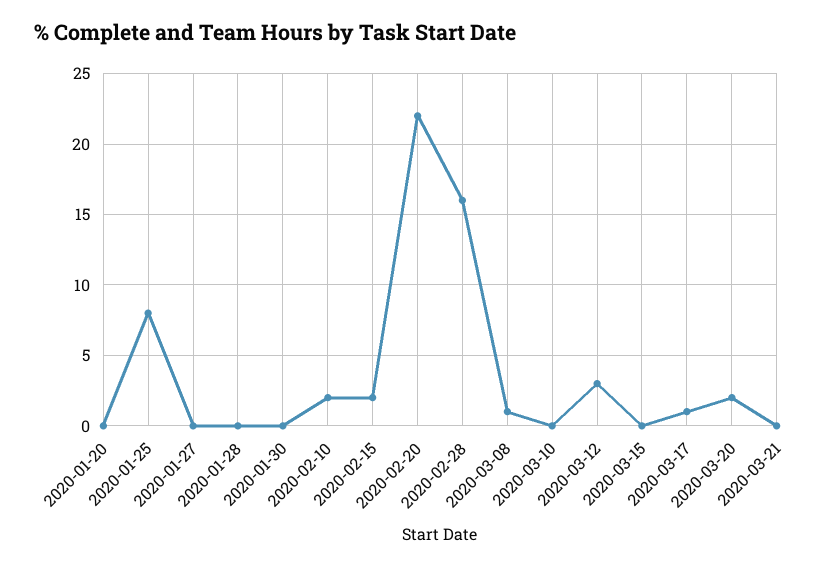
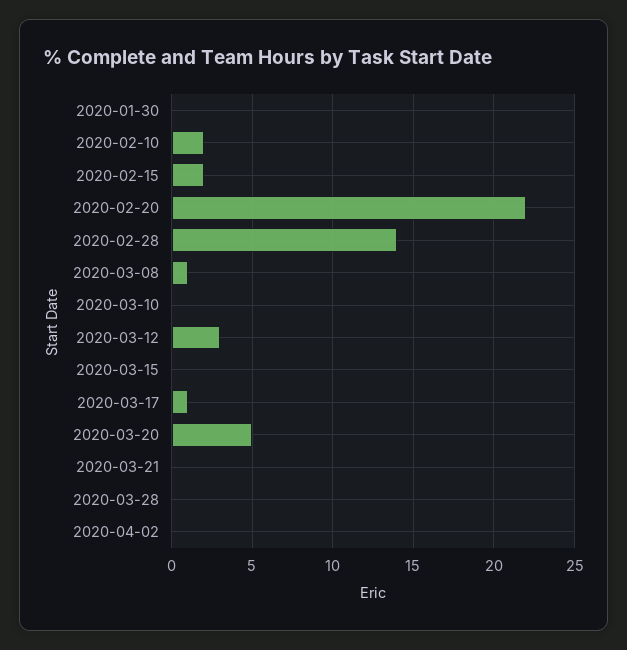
2020-01-20: 0 -> none
2020-01-25: 8 -> none
2020-01-27: 0 -> none
2020-01-28: 0 -> none
2020-02-28: 16 -> 14
2020-03-20: 2 -> 5
2020-03-28: none -> 0
2020-04-02: none -> 0

